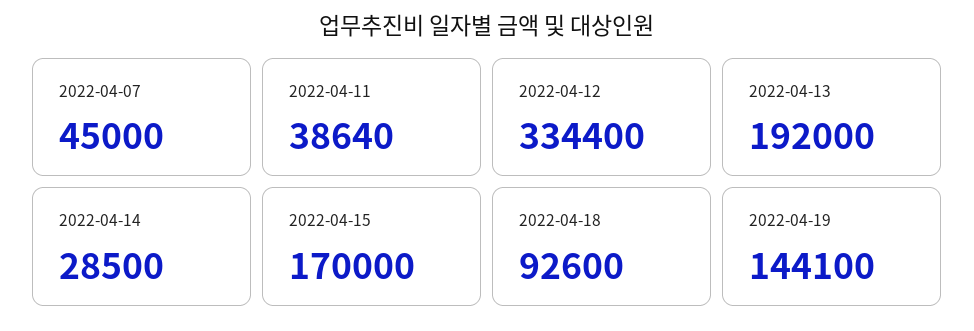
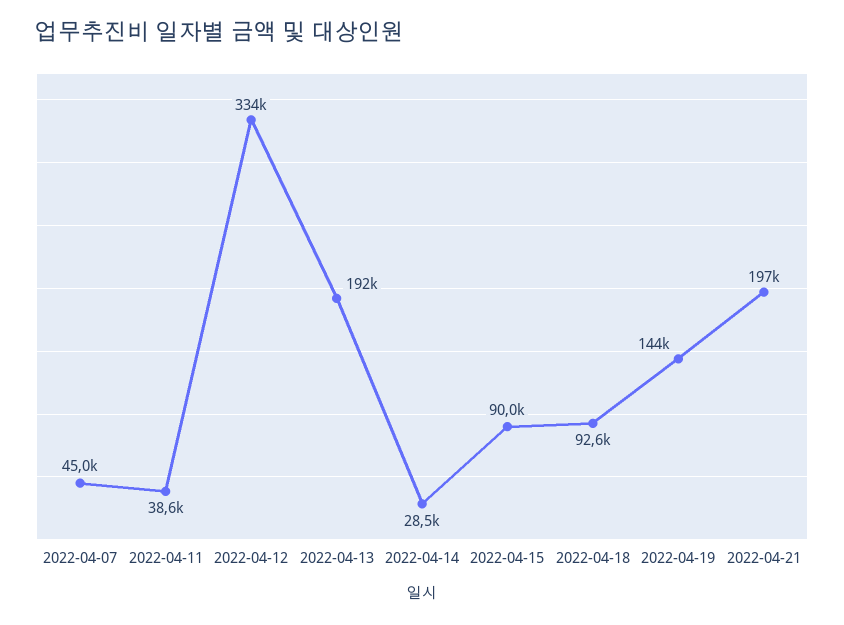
2022-04-15: 170000 -> 90000
2022-04-21: none -> 197000

